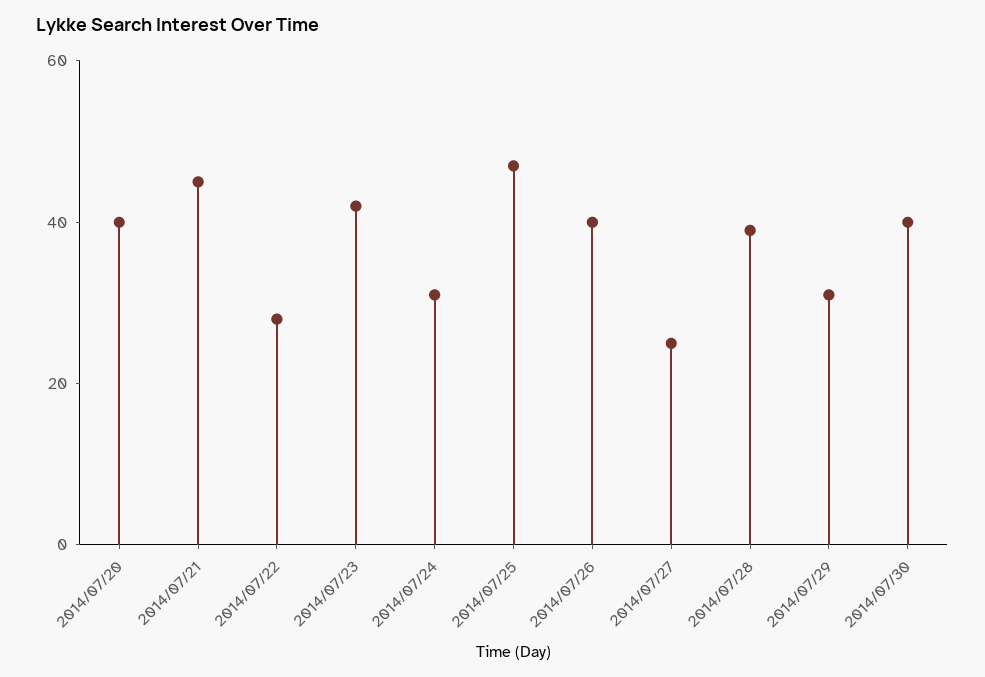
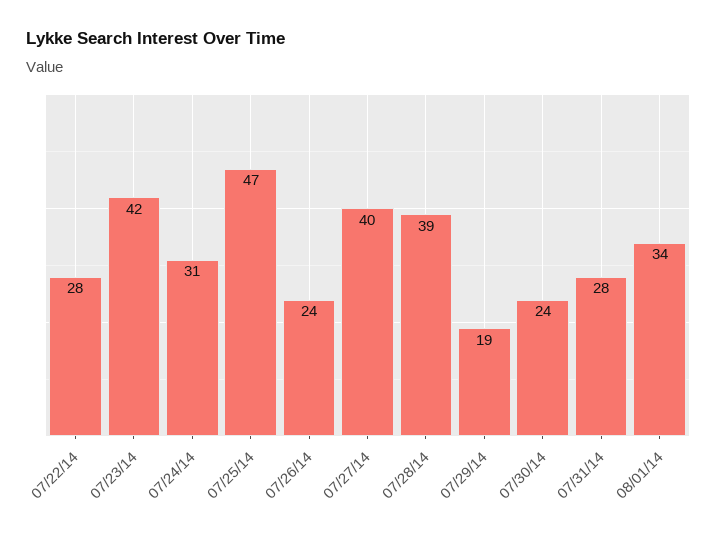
2014/07/20: 40 -> none
2014/07/21: 45 -> none
2014/07/26: 40 -> 24
2014/07/27: 25 -> 40
2014/07/29: 30 -> 19
2014/07/30: 40 -> 24
07/31/14: none -> 28
08/01/14: none -> 34

